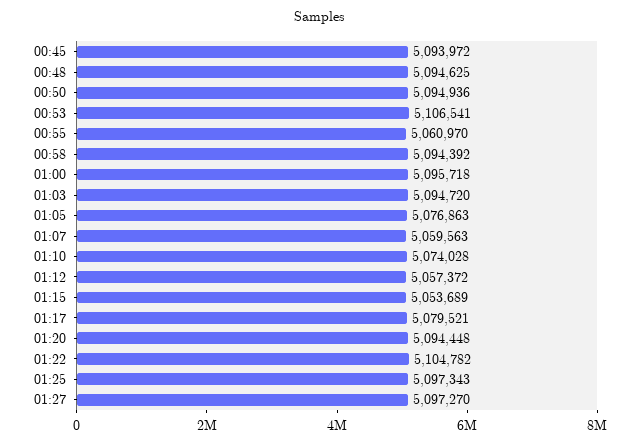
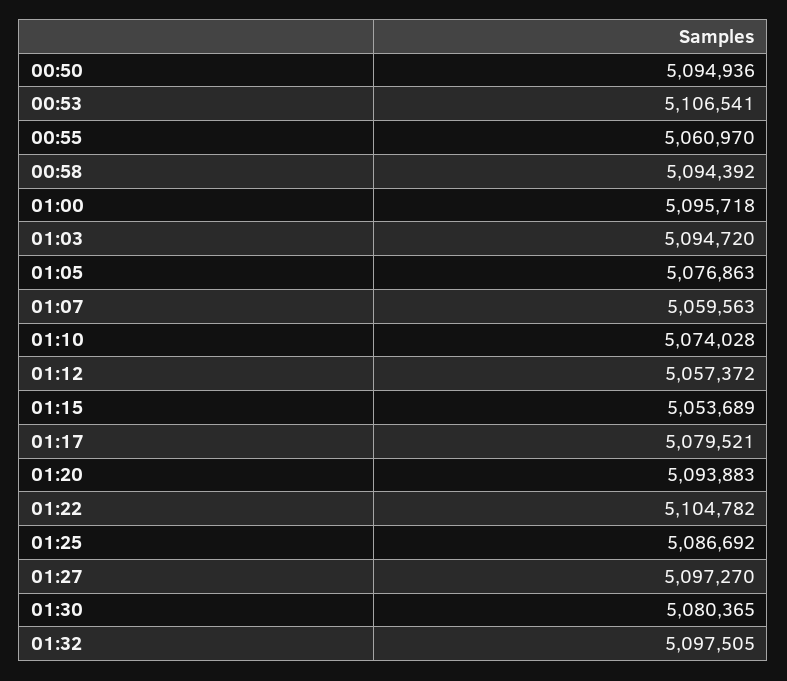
00:45: 5093972 -> none
00:48: 5094625 -> none
01:20: 5094448 -> 5093883
01:25: 5097343 -> 5086692
01:30: none -> 5080365
01:32: none -> 5097505

